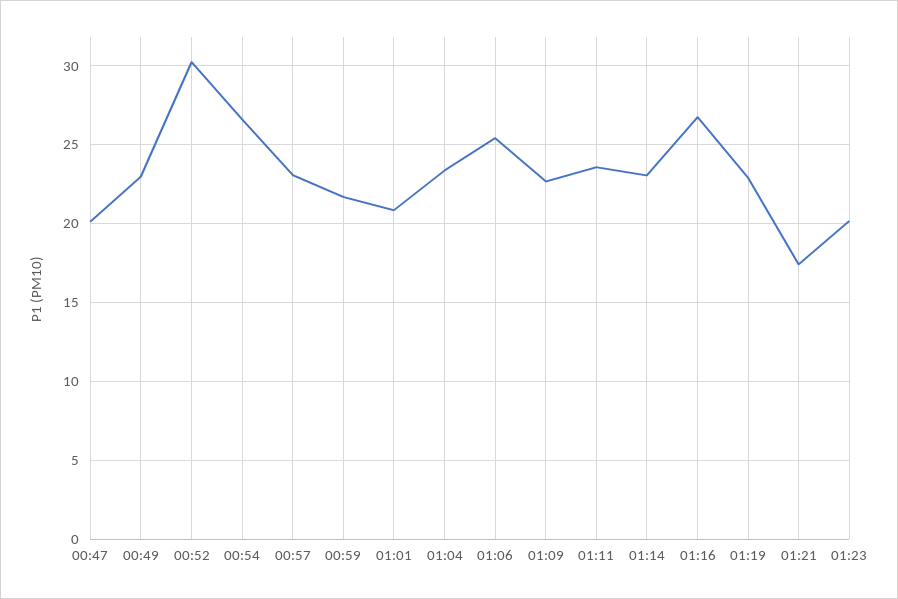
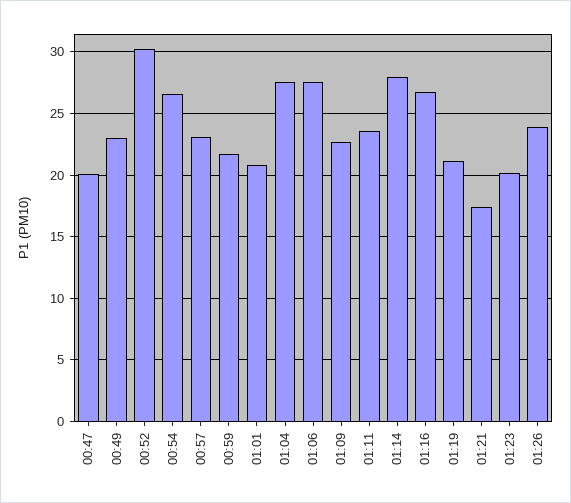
01:04: 23.5 -> 27.5
01:06: 25.5 -> 27.5
01:14: 23 -> 28
01:19: 23 -> 21
01:26: none -> 24

